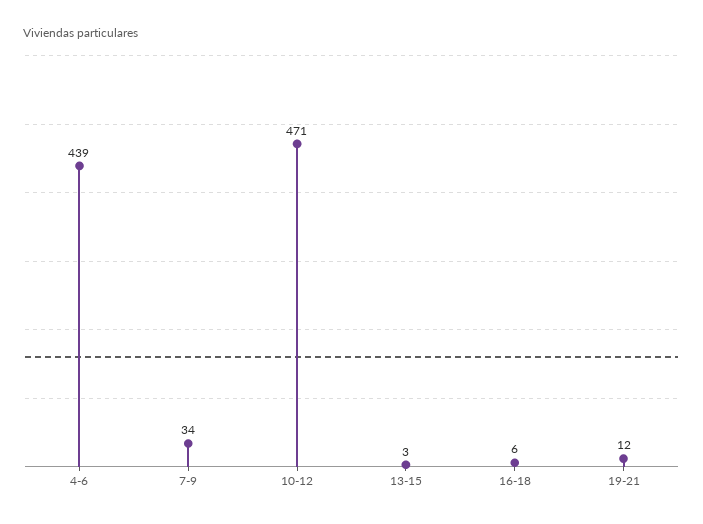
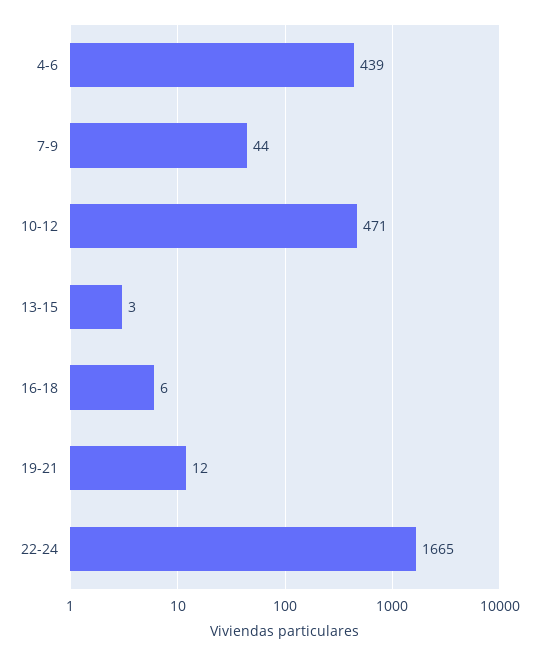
7-9: 34 -> 44
22-24: none -> 1665

